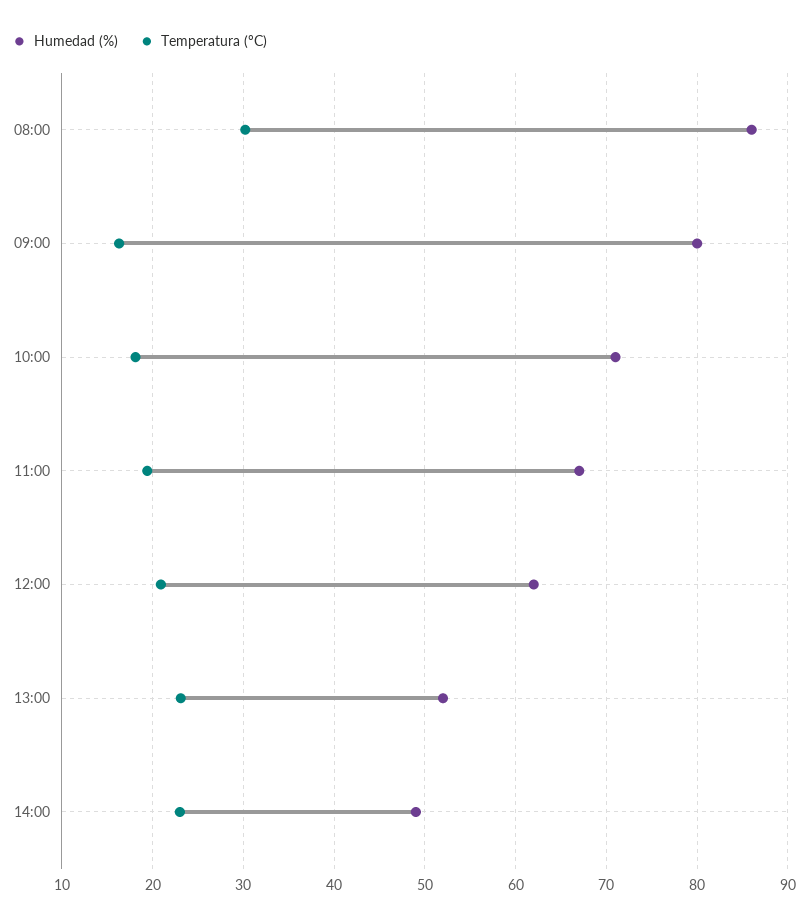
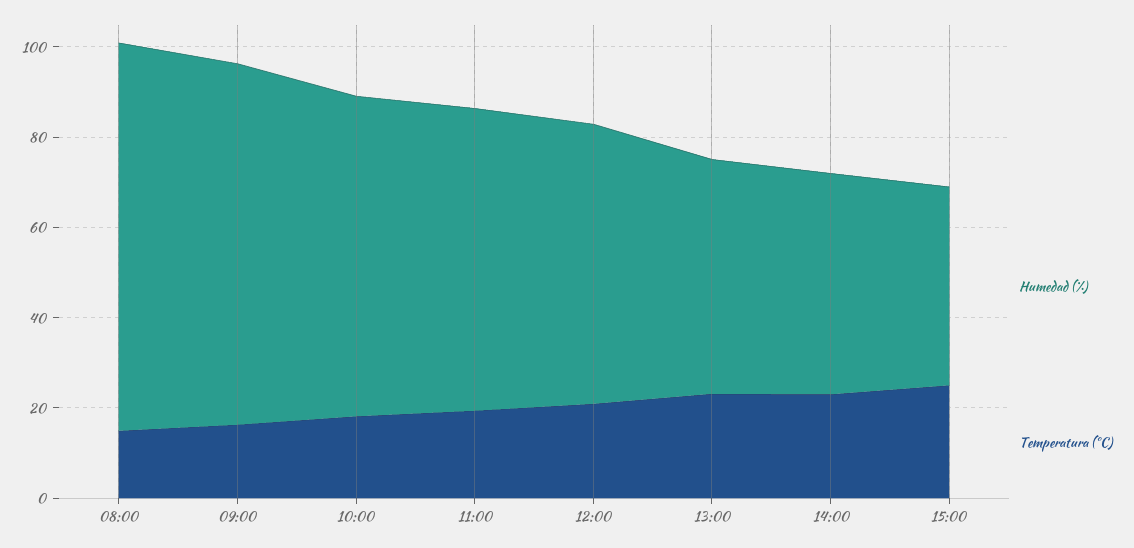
Temperatura (ºC), 08:00: 30 -> 15
Humedad (%), 15:00: none -> 45
Temperatura (ºC), 15:00: none -> 25

